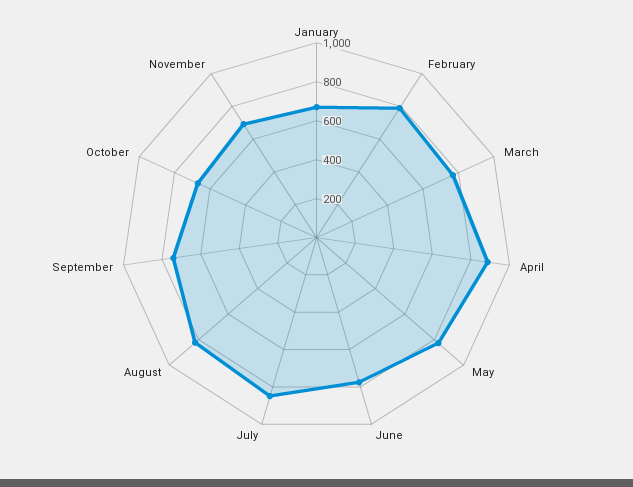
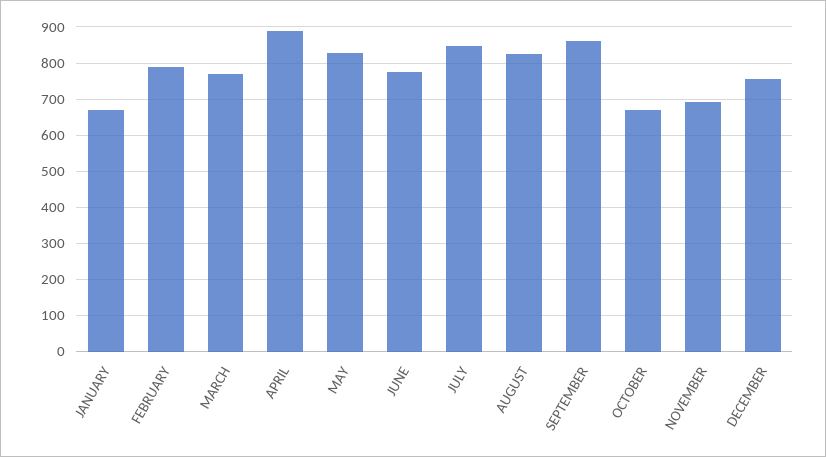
September: 750 -> 860
DECEMBER: none -> 760

